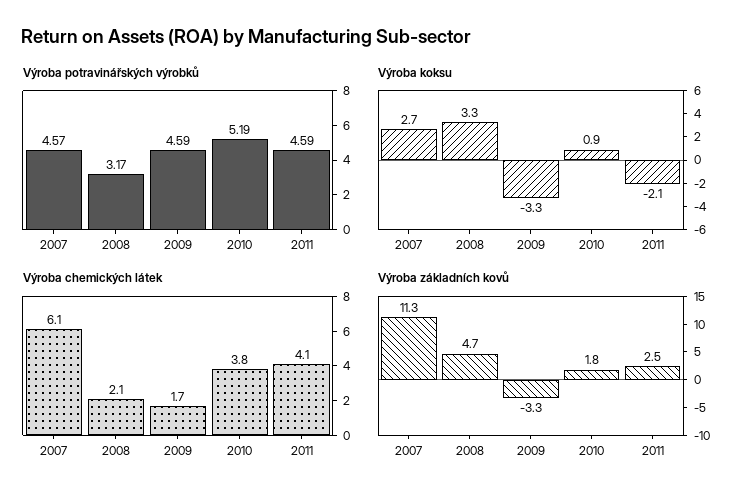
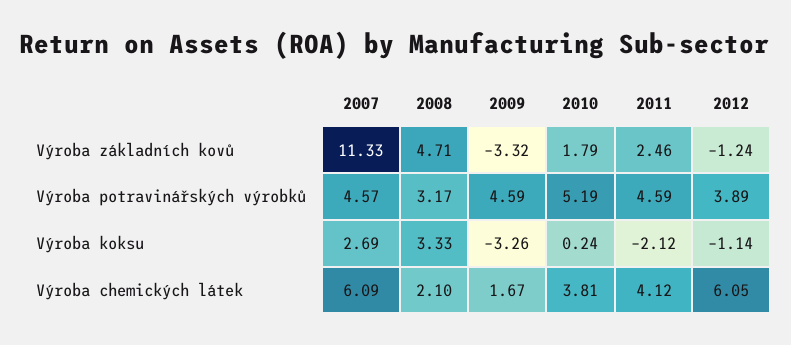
Výroba koksu, 2010: 0.9 -> 0.24
Výroba základních kovů, 2012: none -> -1.24
Výroba potravinářských výrobků, 2012: none -> 3.89
Výroba koksu, 2012: none -> -1.14
Výroba chemických látek, 2012: none -> 6.05

